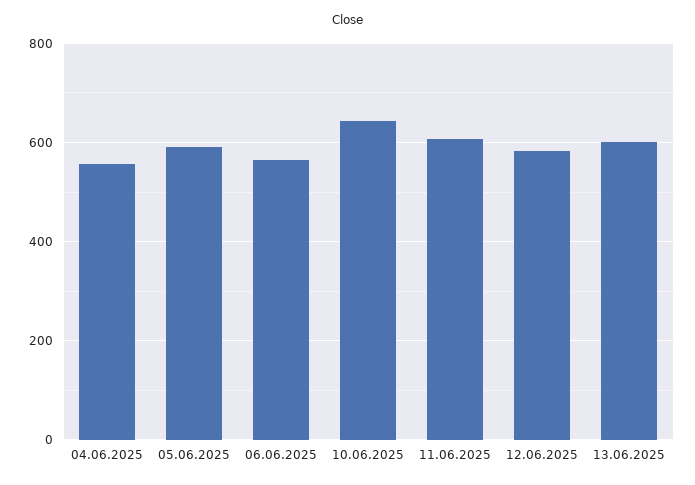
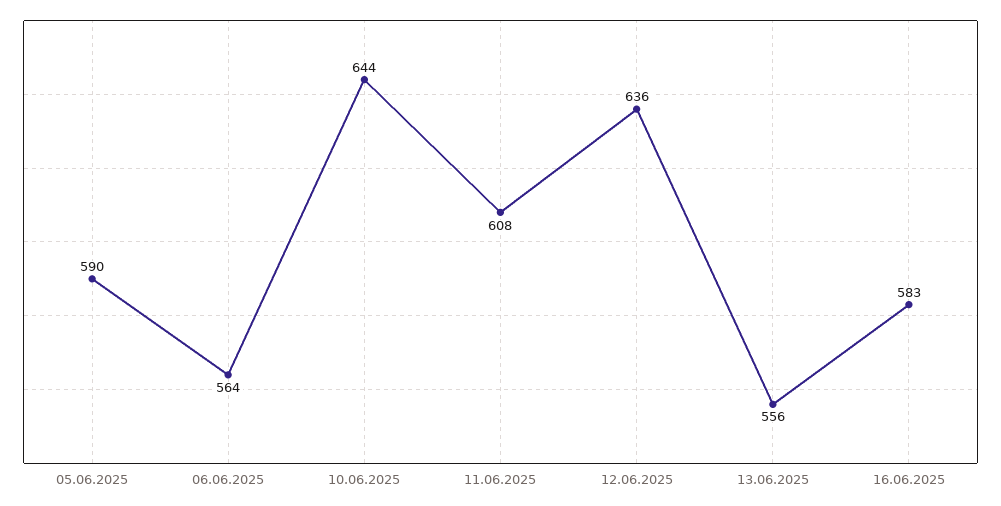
04.06.2025: 560 -> none
12.06.2025: 580 -> 636
13.06.2025: 600 -> 556
16.06.2025: none -> 583

